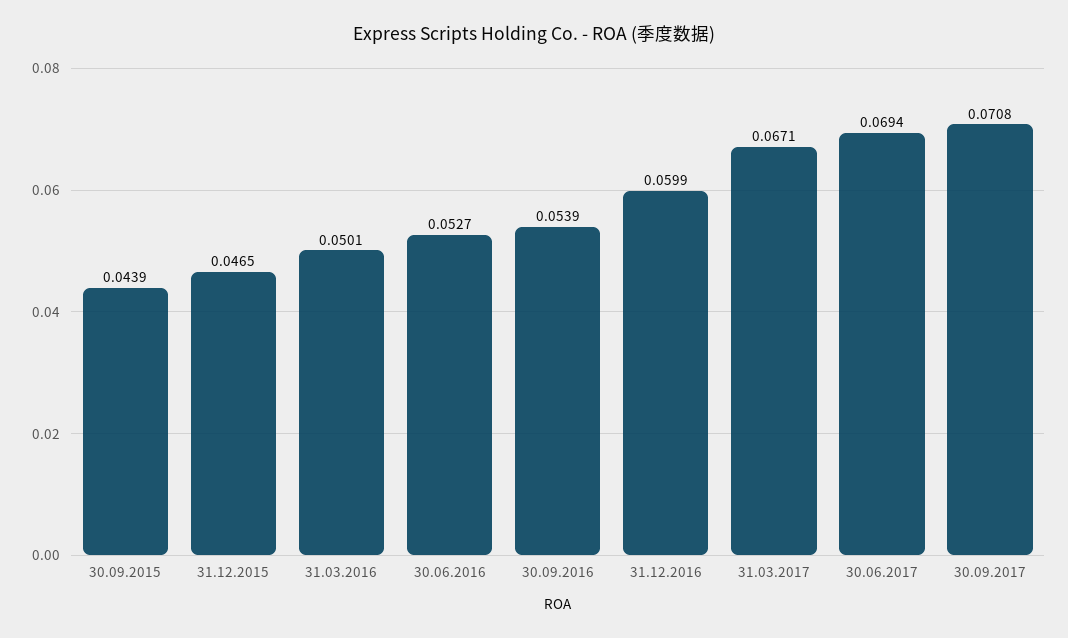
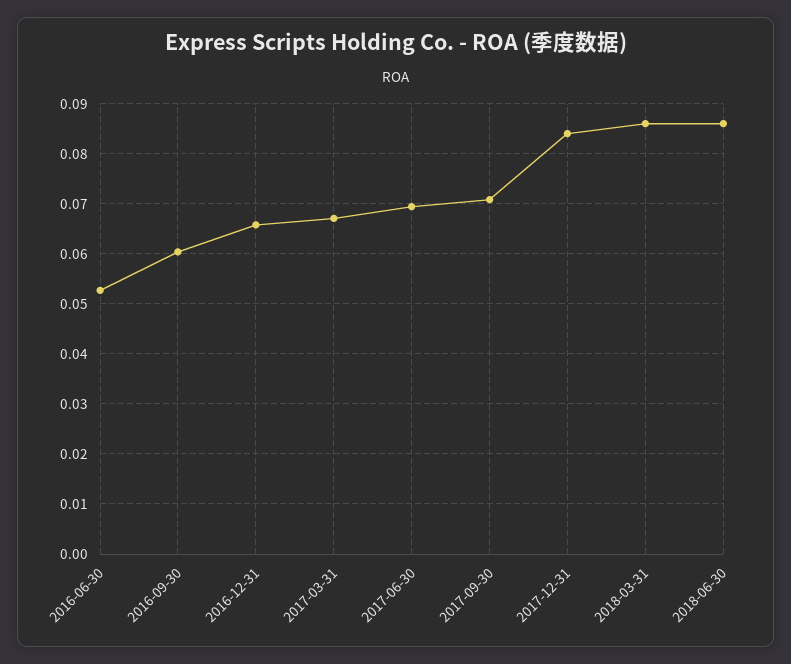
30.09.2015: 0.0439 -> none
31.12.2015: 0.0465 -> none
31.03.2016: 0.0501 -> none
30.09.2016: 0.0539 -> 0.06
31.12.2016: 0.0599 -> 0.066
2017-12-31: none -> 0.084
2018-03-31: none -> 0.086
2018-06-30: none -> 0.086

